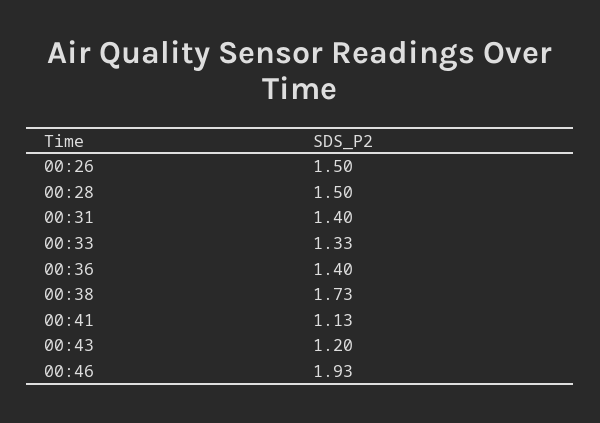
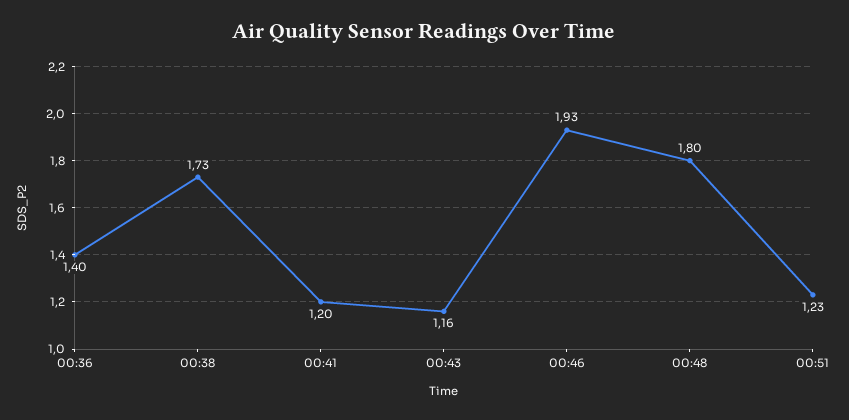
00:26: 1.5 -> none
00:28: 1.5 -> none
00:31: 1.4 -> none
00:33: 1.33 -> none
00:41: 1.13 -> 1.2
00:43: 1.2 -> 1.16
00:48: none -> 1.8
00:51: none -> 1.23

